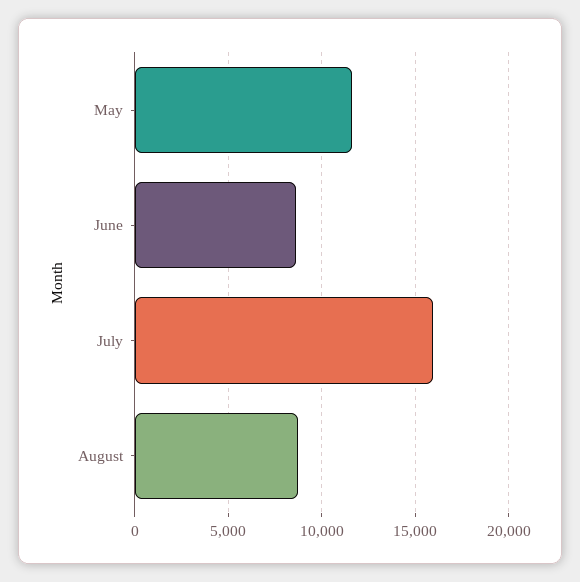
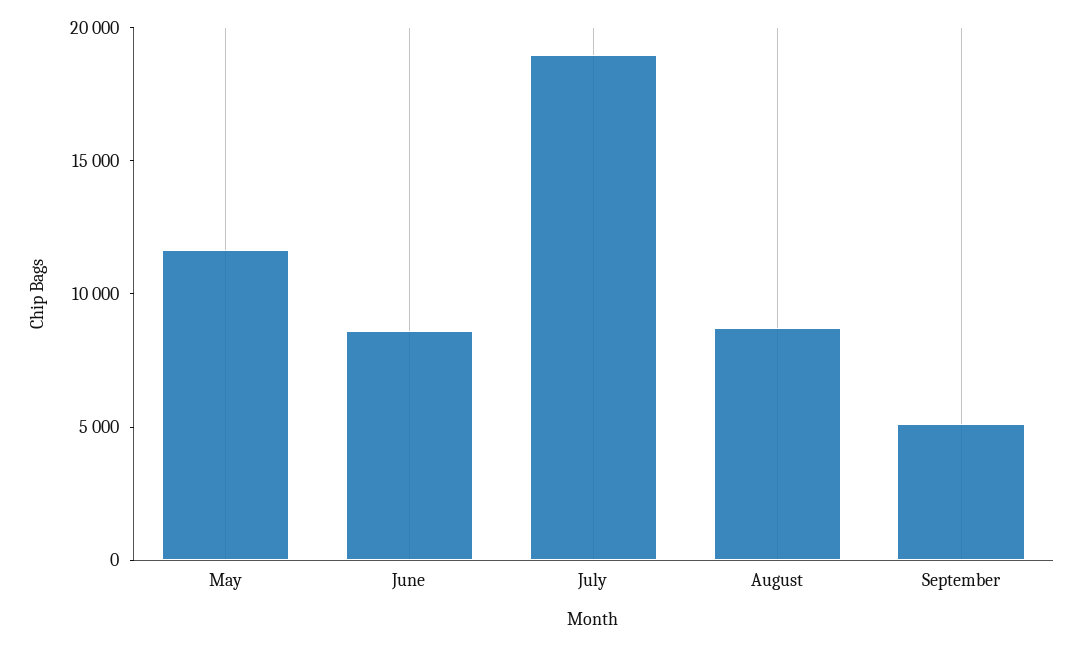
July: 16000 -> 19000
September: none -> 5000

